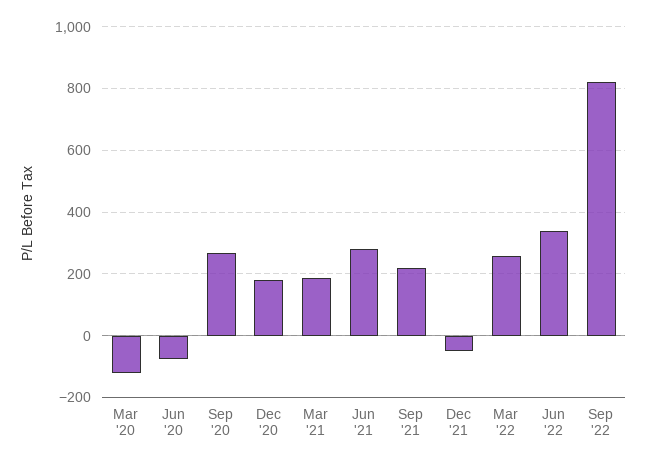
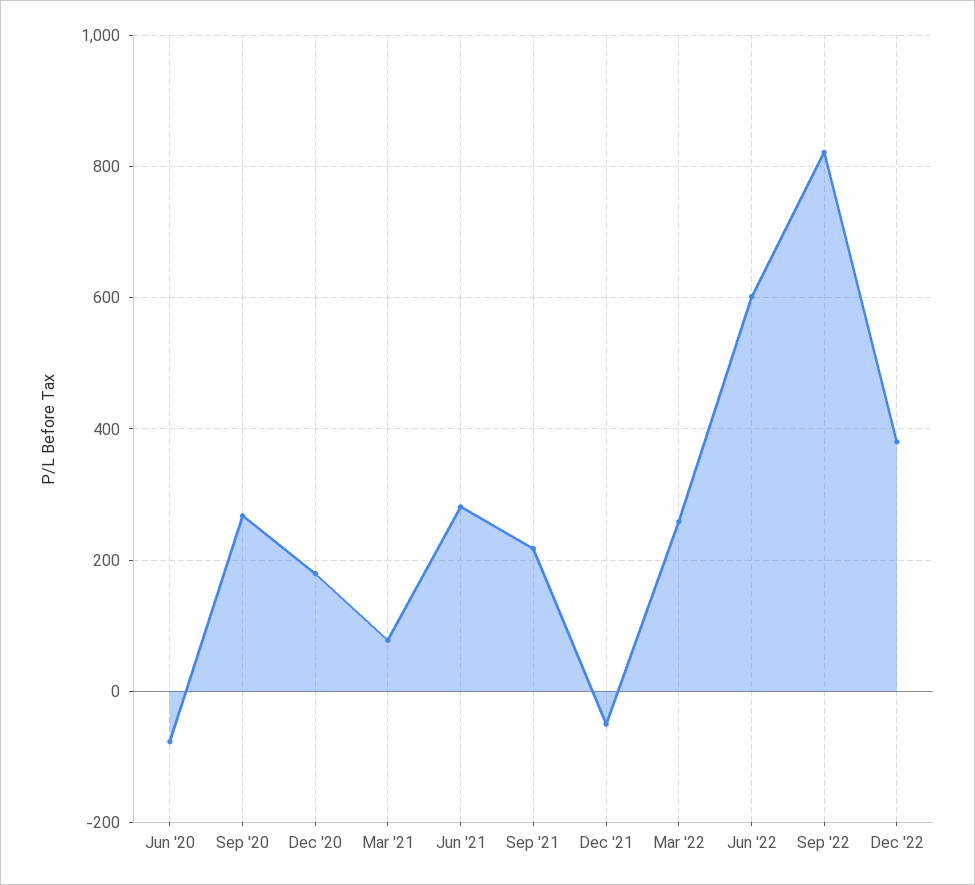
Mar '20: -120 -> none
Mar '21: 180 -> 80
Jun '22: 340 -> 600
Dec '22: none -> 380

